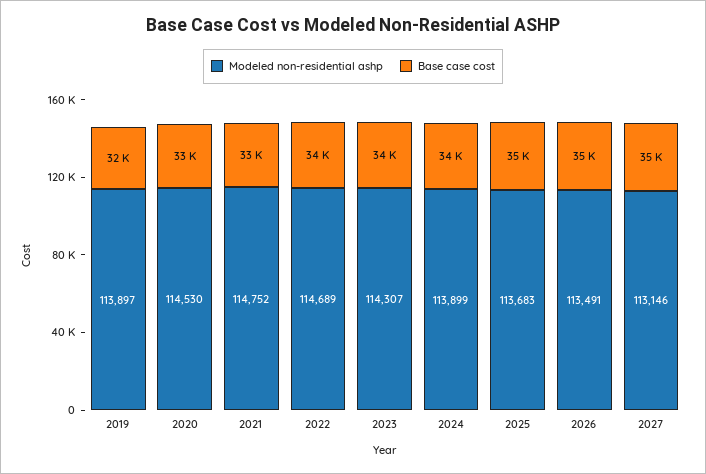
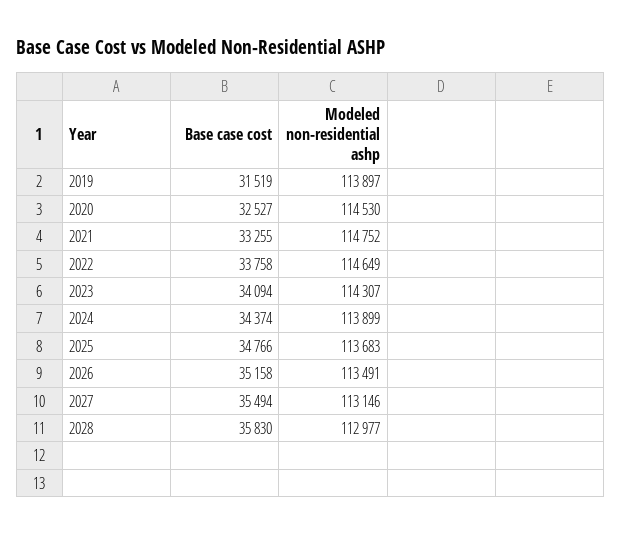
Modeled non-residential ashp, 2022: 114689 -> 114649
Base case cost, 2028: none -> 35830
Modeled non-residential ashp, 2028: none -> 112977

